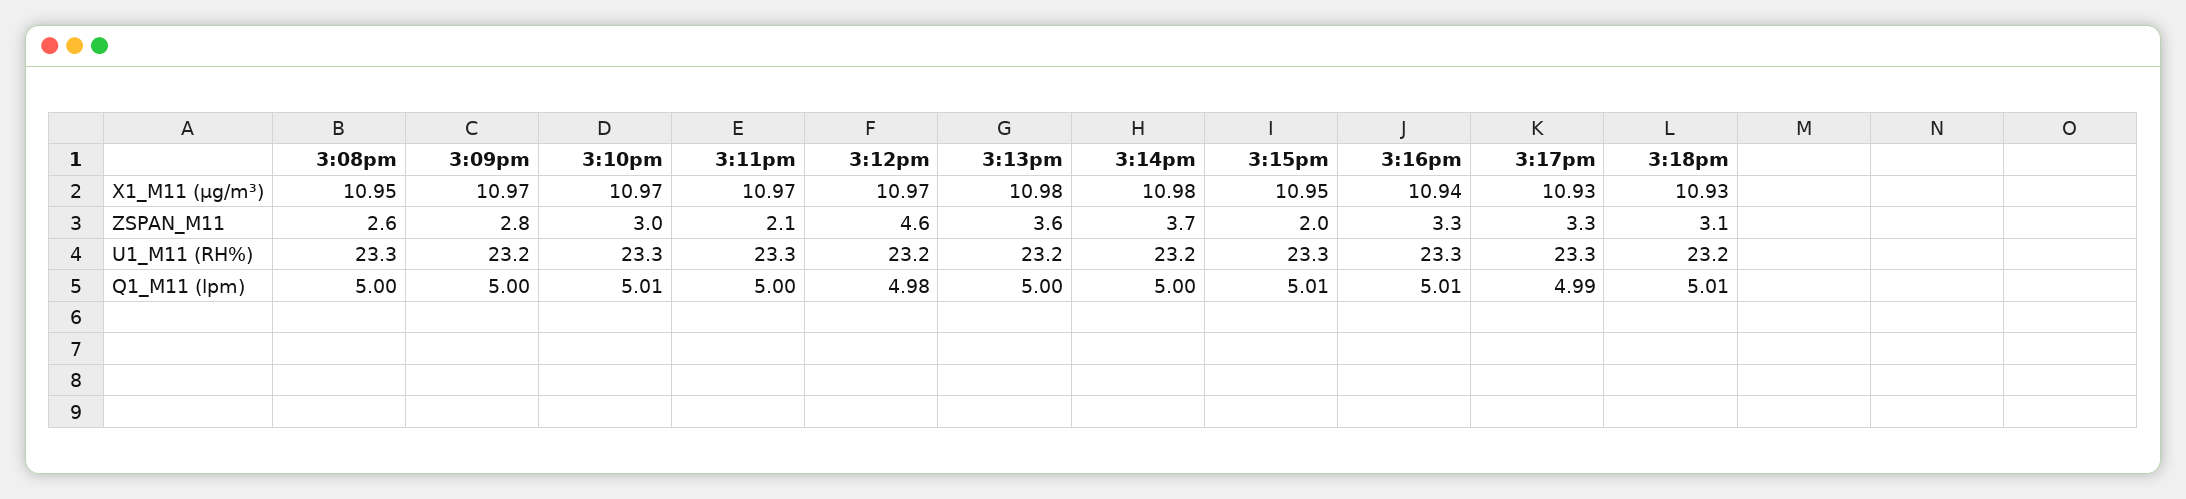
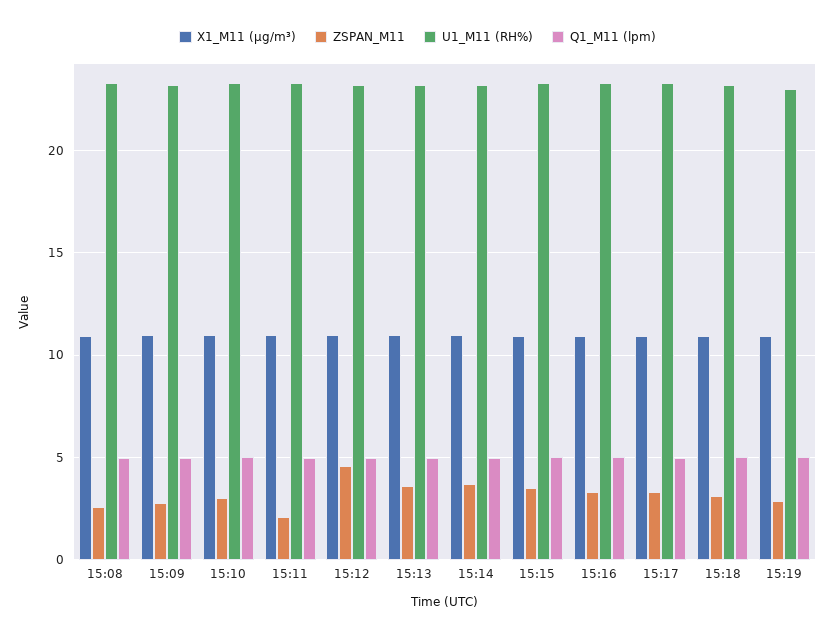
ZSPAN_M11, 3:15pm: 2 -> 3.5
X1_M11 (μg/m³), 15:19: none -> 11
ZSPAN_M11, 15:19: none -> 3
U1_M11 (RH%), 15:19: none -> 23
Q1_M11 (lpm), 15:19: none -> 5

